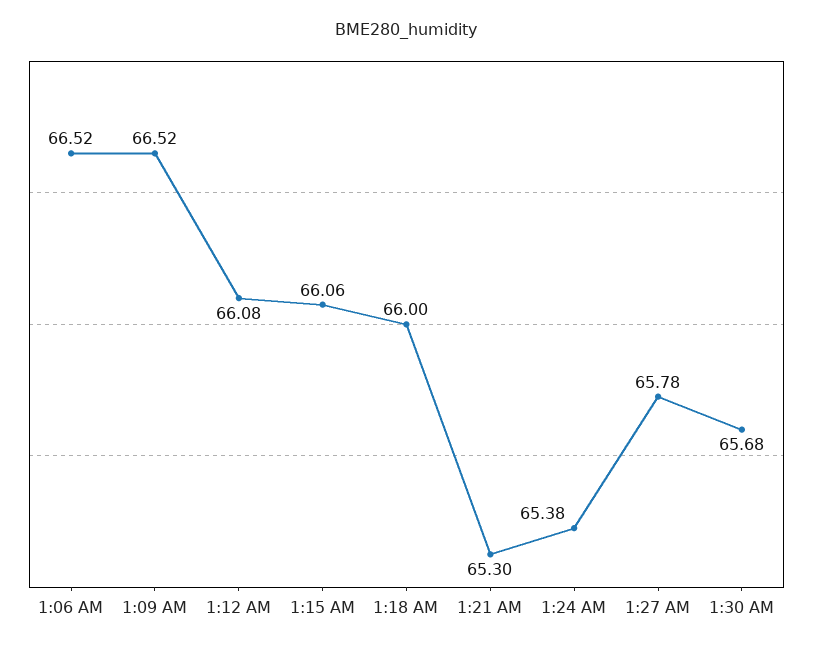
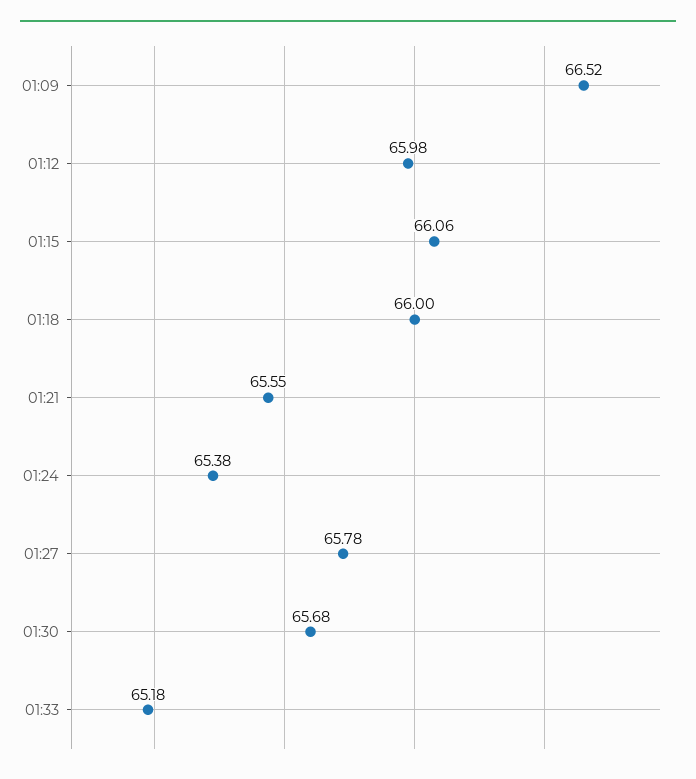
1:06 AM: 66.52 -> none
1:12 AM: 66.08 -> 65.98
1:21 AM: 65.3 -> 65.55
01:33: none -> 65.18

